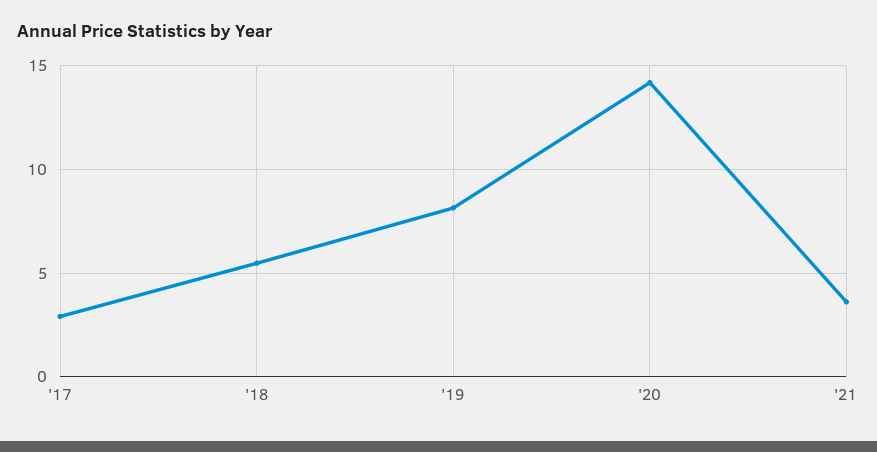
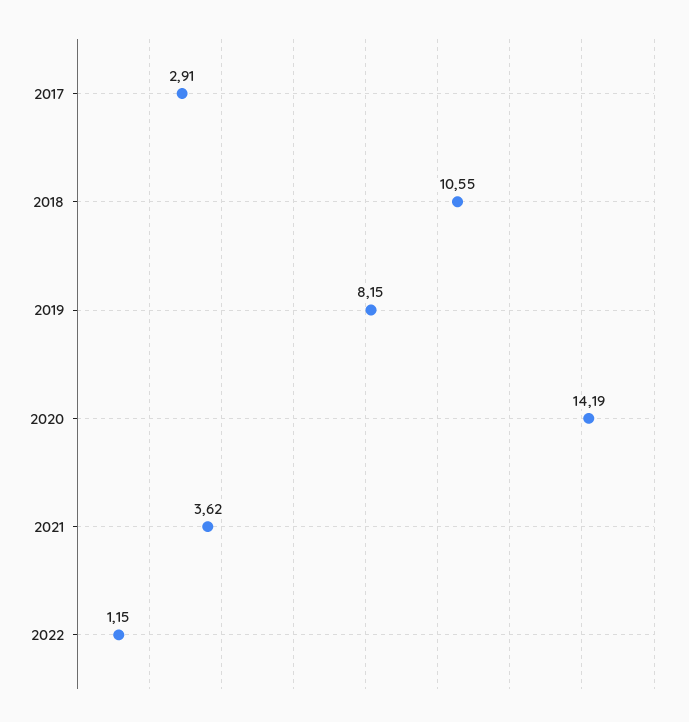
'18: 5.5 -> 10.55
2022: none -> 1.15

